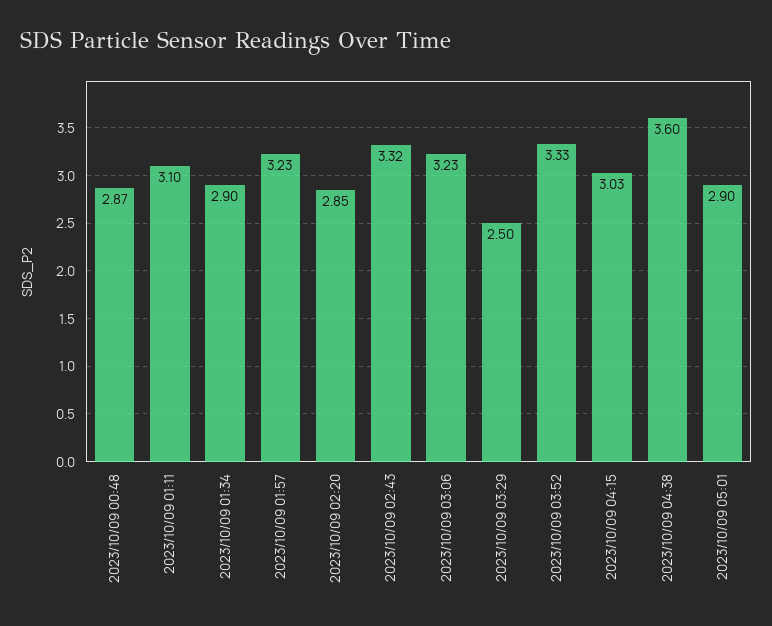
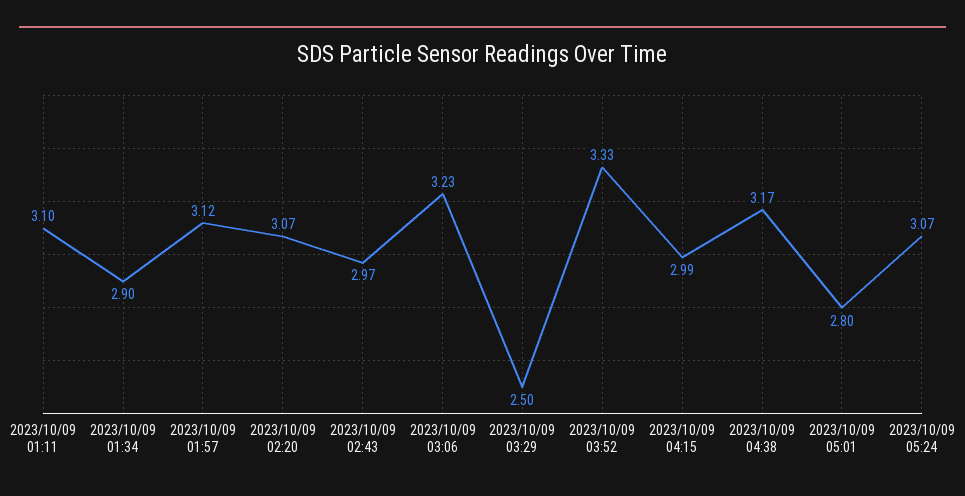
2023/10/09 00:48: 2.87 -> none
2023/10/09 01:57: 3.23 -> 3.12
2023/10/09 02:20: 2.85 -> 3.07
2023/10/09 02:43: 3.32 -> 2.97
2023/10/09 04:15: 3.03 -> 2.99
2023/10/09 04:38: 3.6 -> 3.17
2023/10/09 05:01: 2.9 -> 2.8
2023/10/09 05:24: none -> 3.07

